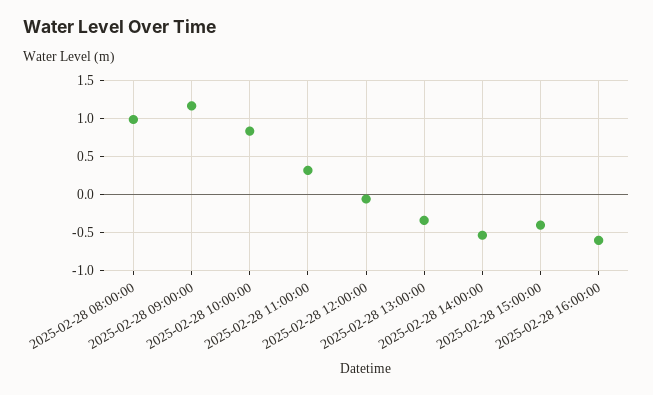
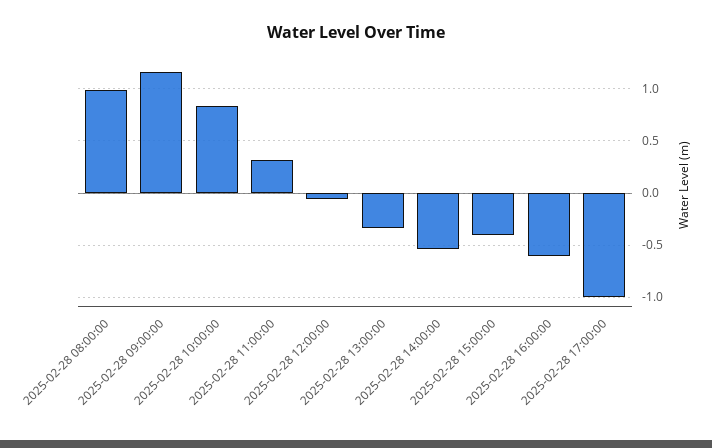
2025-02-28 17:00:00: none -> -1

